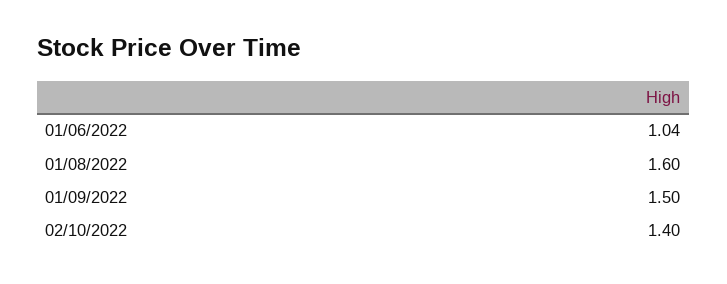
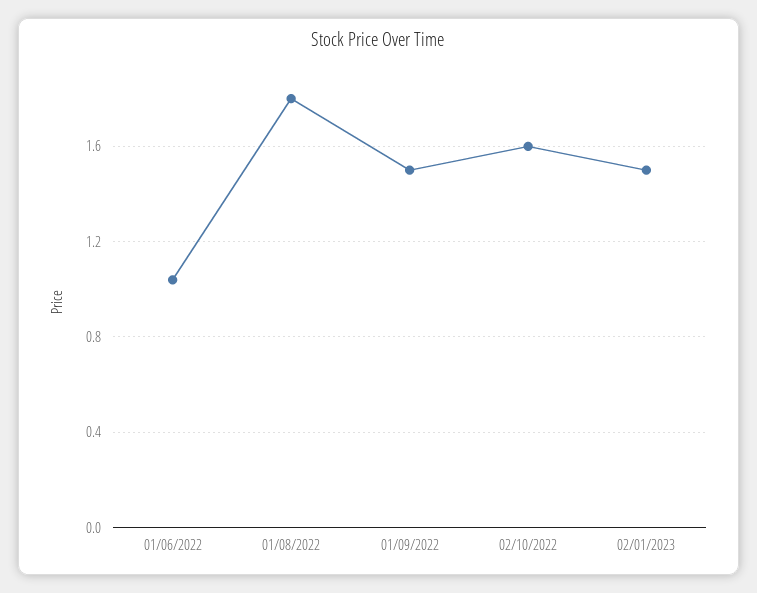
01/08/2022: 1.6 -> 1.8
02/10/2022: 1.4 -> 1.6
02/01/2023: none -> 1.5

